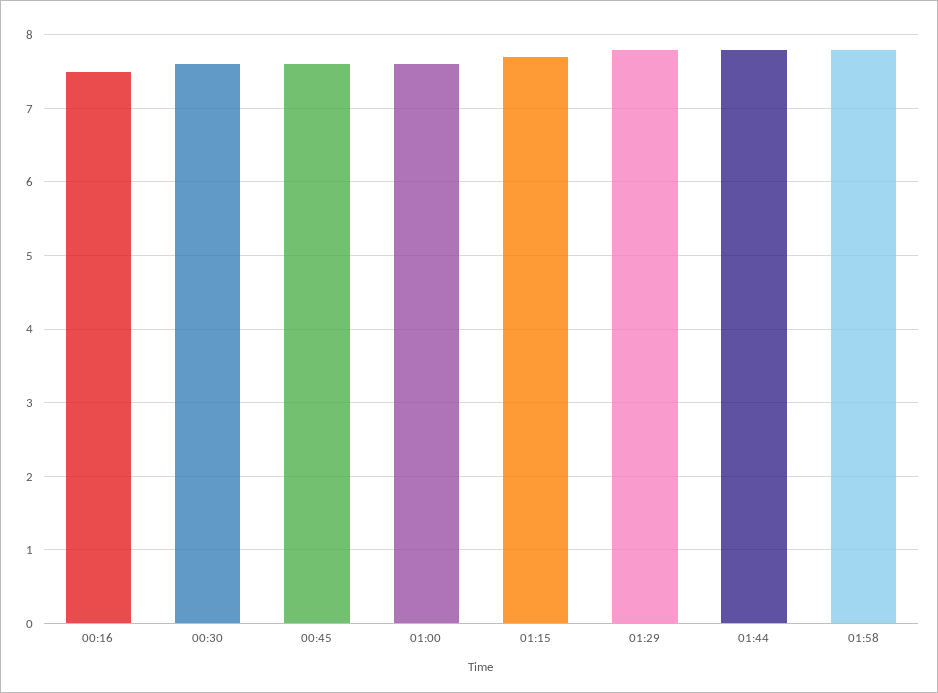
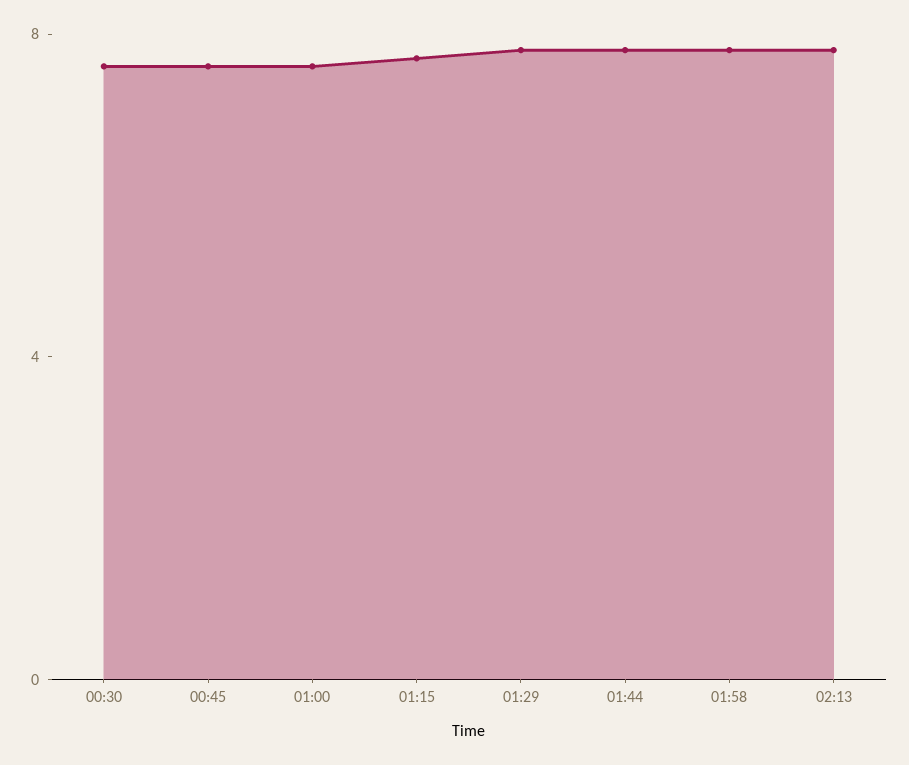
00:16: 7.5 -> none
02:13: none -> 8

